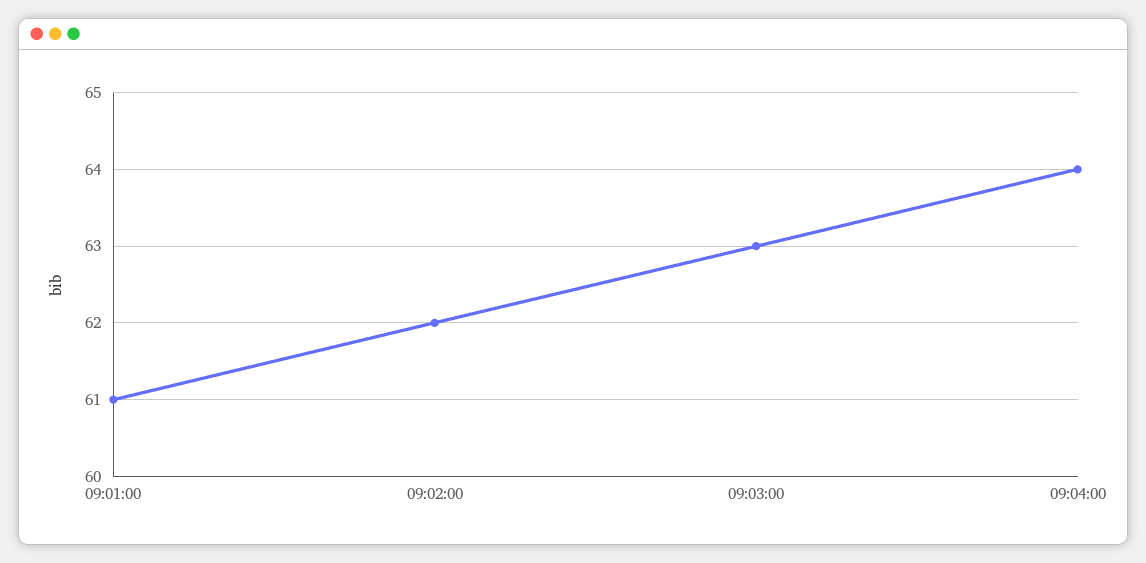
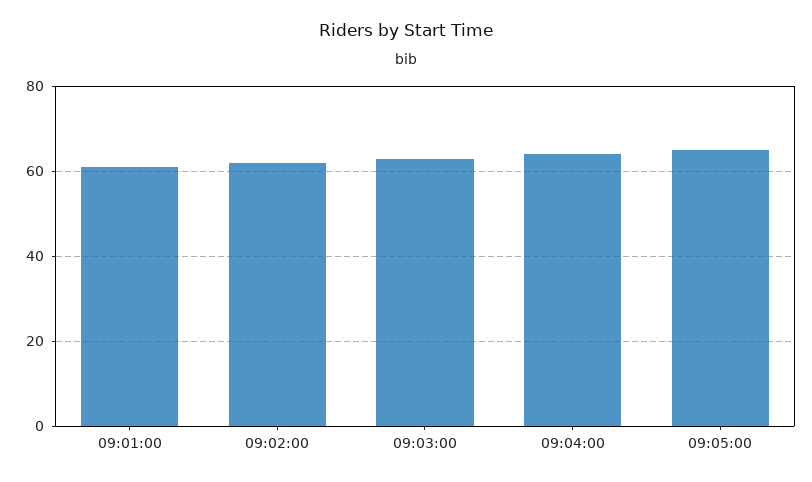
09:05:00: none -> 65

